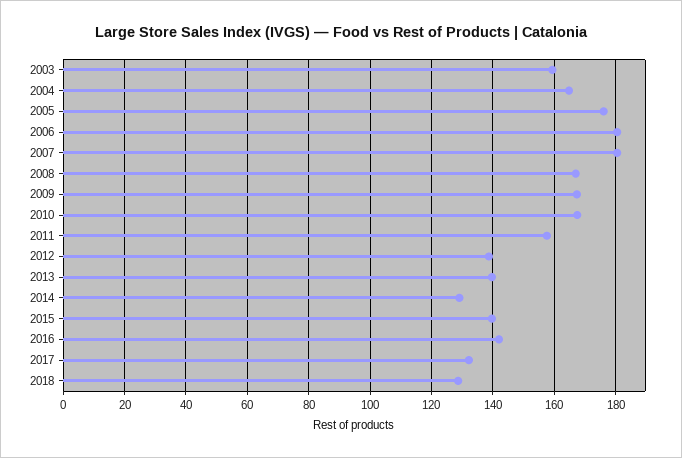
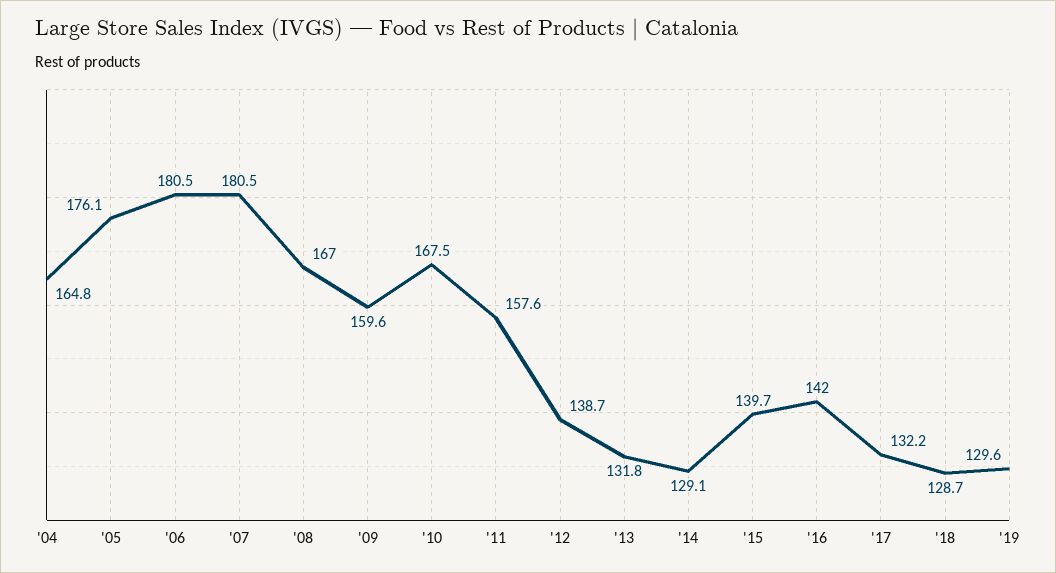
2003: 160 -> none
2009: 168 -> 159.6
2013: 140 -> 131.8
'19: none -> 129.6

